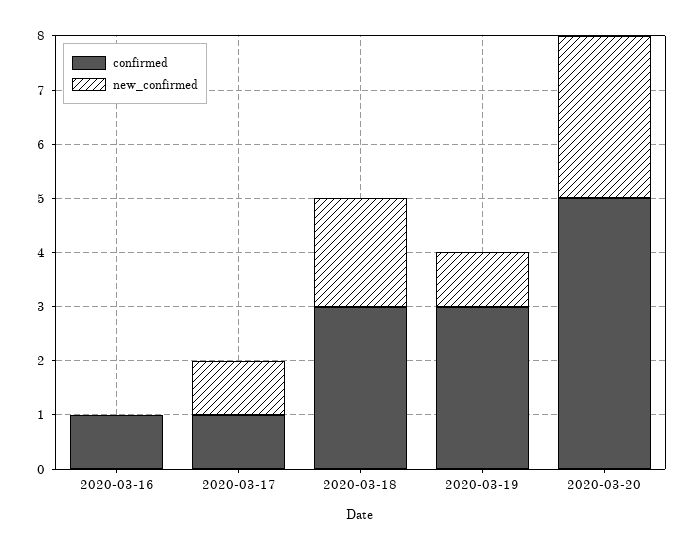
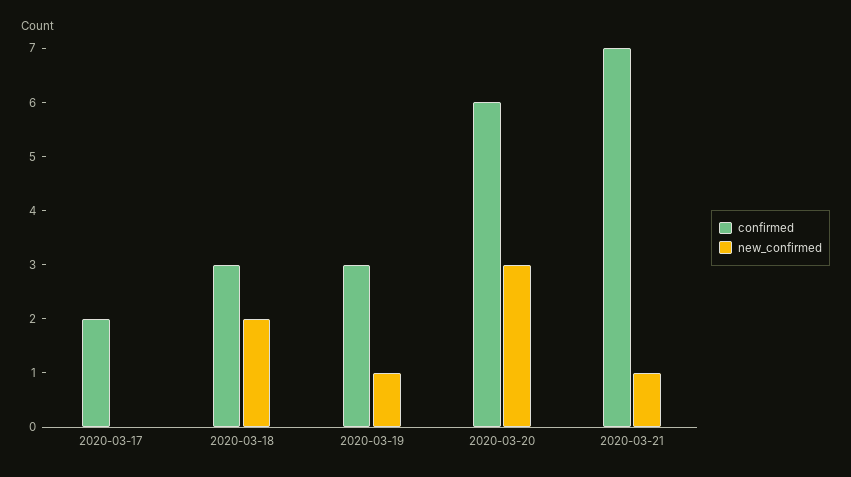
confirmed, 2020-03-16: 1 -> none
new_confirmed, 2020-03-16: 0 -> none
confirmed, 2020-03-17: 1 -> 2
new_confirmed, 2020-03-17: 1 -> 0
confirmed, 2020-03-20: 5 -> 6
confirmed, 2020-03-21: none -> 7
new_confirmed, 2020-03-21: none -> 1

